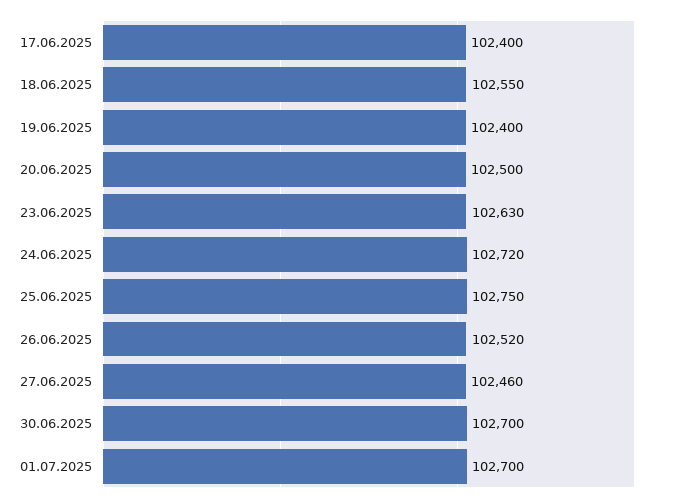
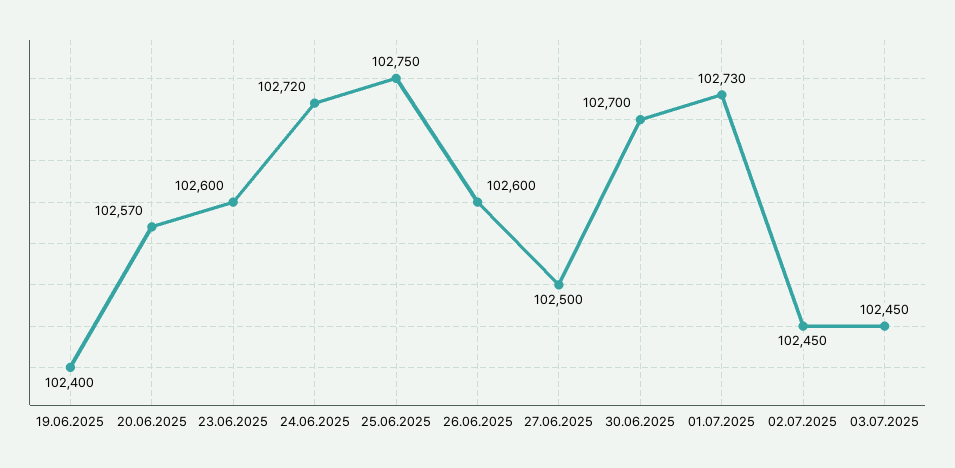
17.06.2025: 102400 -> none
18.06.2025: 102550 -> none
20.06.2025: 102500 -> 102570
23.06.2025: 102630 -> 102600
26.06.2025: 102520 -> 102600
27.06.2025: 102460 -> 102500
01.07.2025: 102700 -> 102730
02.07.2025: none -> 102450
03.07.2025: none -> 102450

